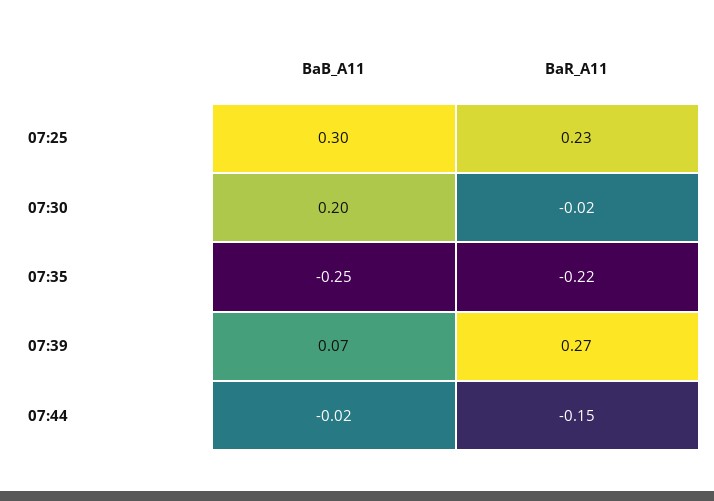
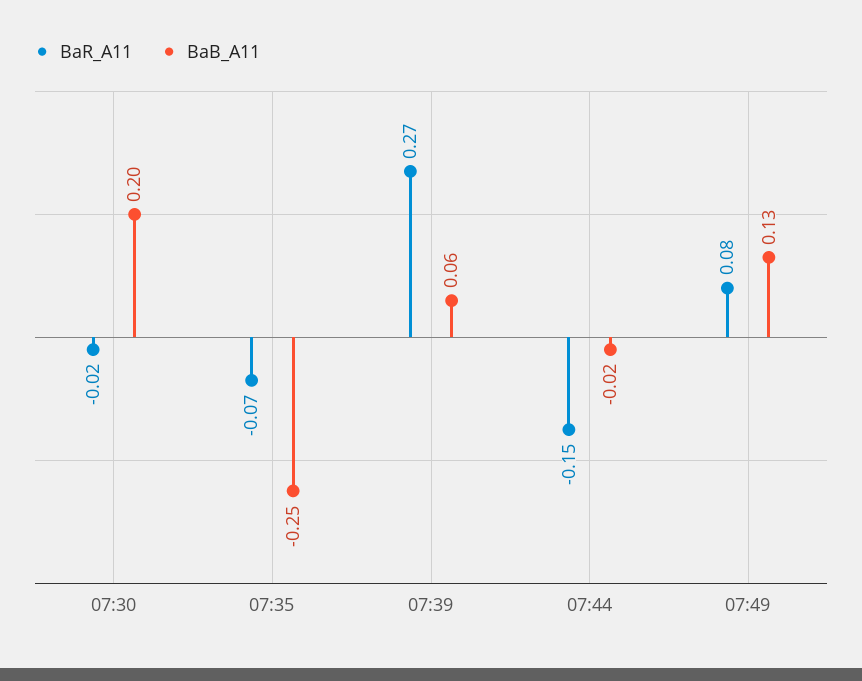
BaB_A11, 07:25: 0.3 -> none
BaR_A11, 07:25: 0.23 -> none
BaR_A11, 07:35: -0.22 -> -0.07
BaB_A11, 07:39: 0.07 -> 0.06
BaR_A11, 07:49: none -> 0.08
BaB_A11, 07:49: none -> 0.13

